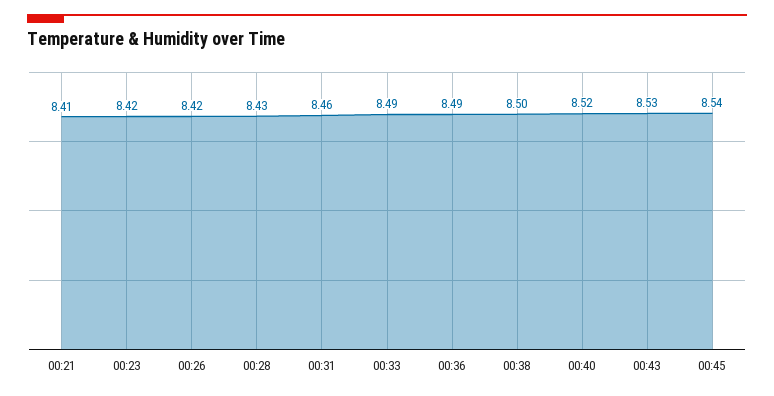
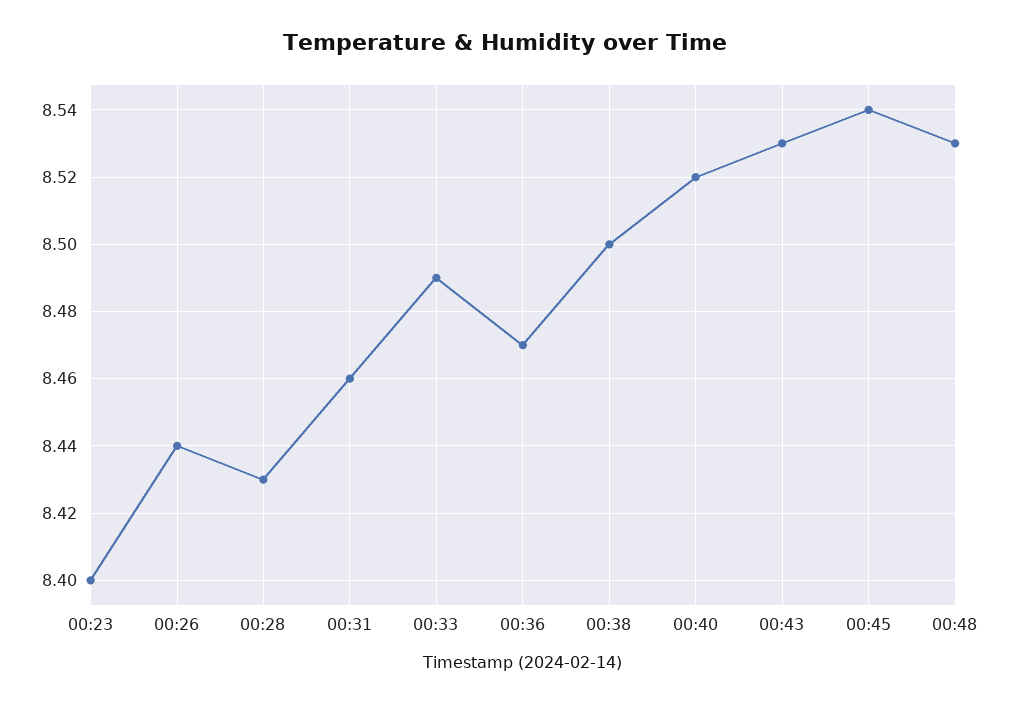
00:21: 8.41 -> none
00:23: 8.42 -> 8.4
00:26: 8.42 -> 8.44
00:36: 8.49 -> 8.47
00:48: none -> 8.53

